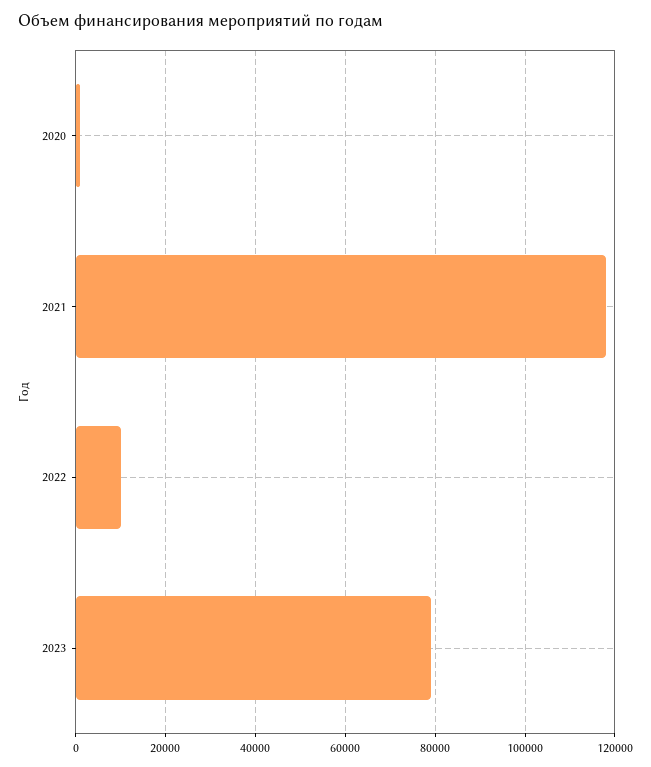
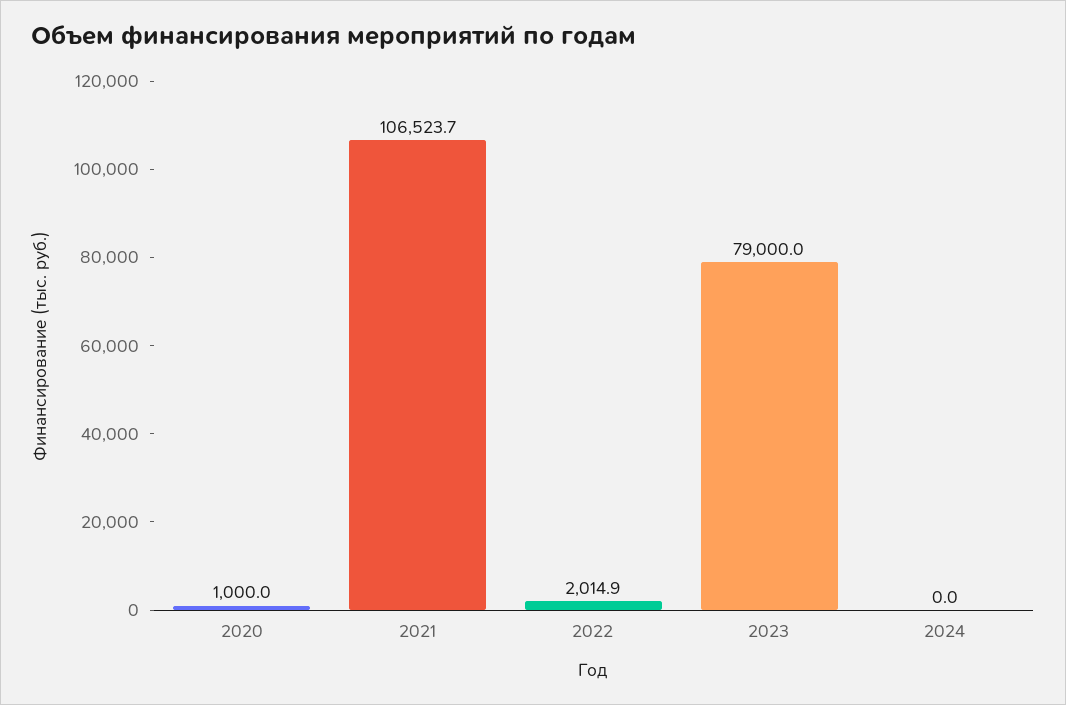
2021: 118000 -> 106523.7
2022: 10000 -> 2014.9
2024: none -> 0

